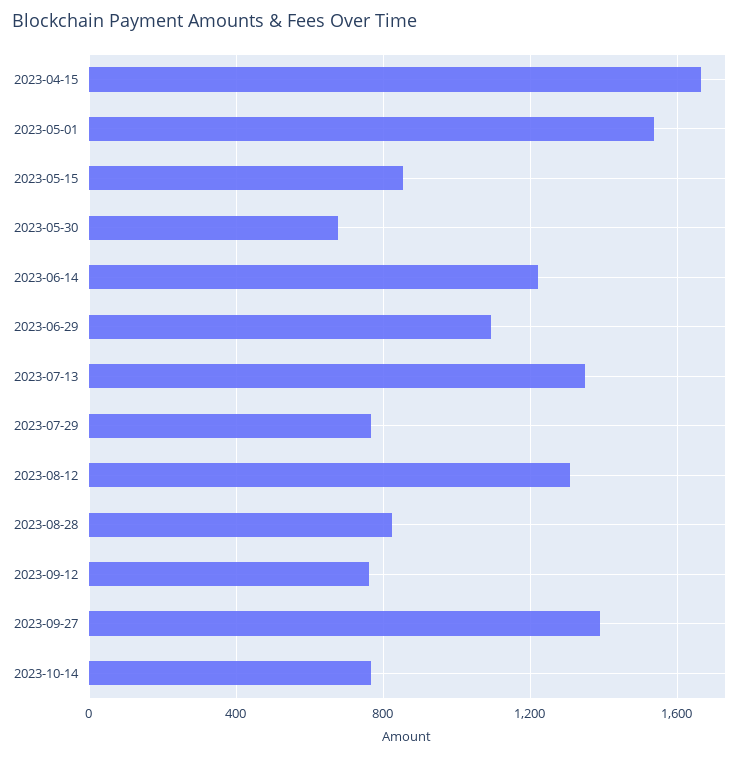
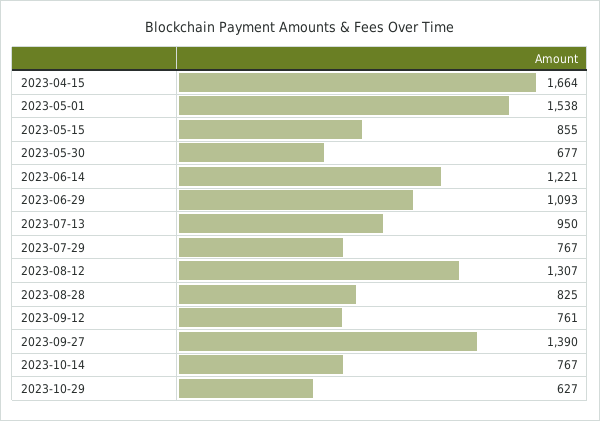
2023-07-13: 1350 -> 950
2023-10-29: none -> 627

